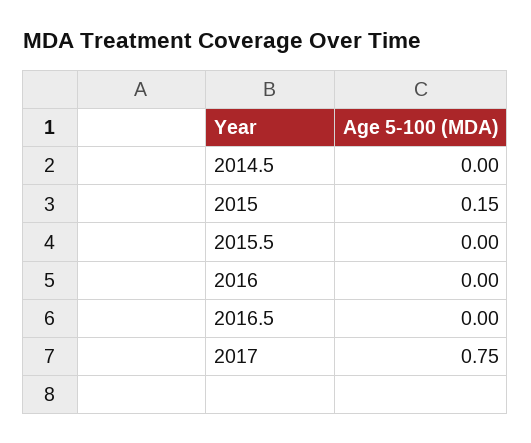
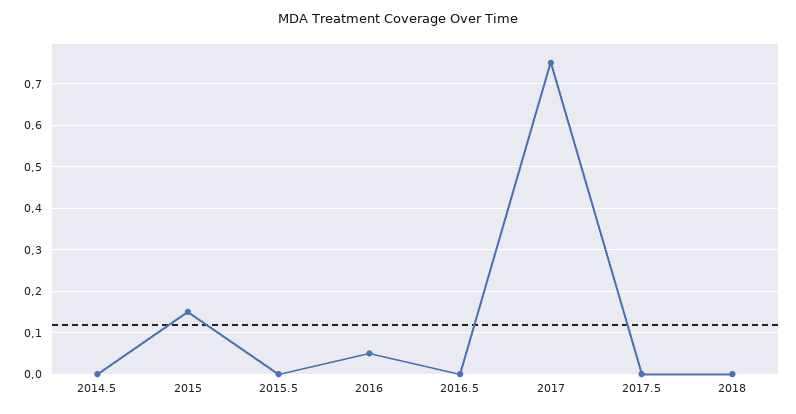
2016: 0 -> 0.05
2017.5: none -> 0
2018: none -> 0

